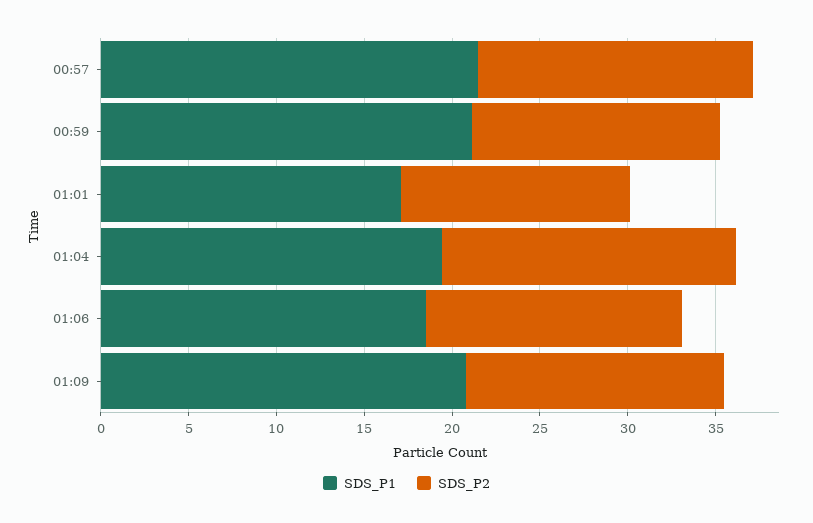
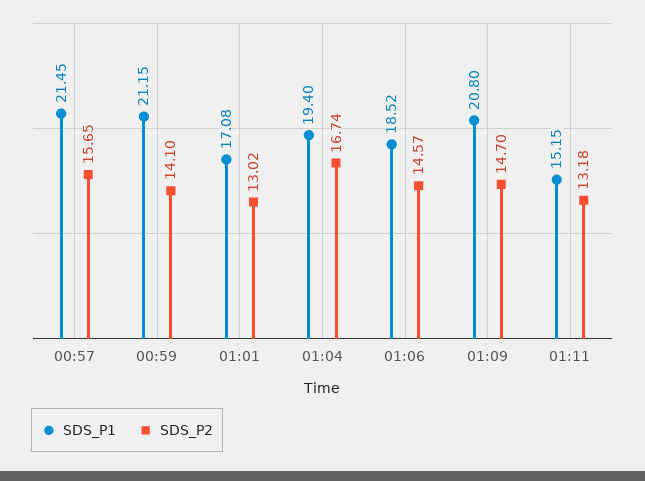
SDS_P1, 01:11: none -> 15.15
SDS_P2, 01:11: none -> 13.18

